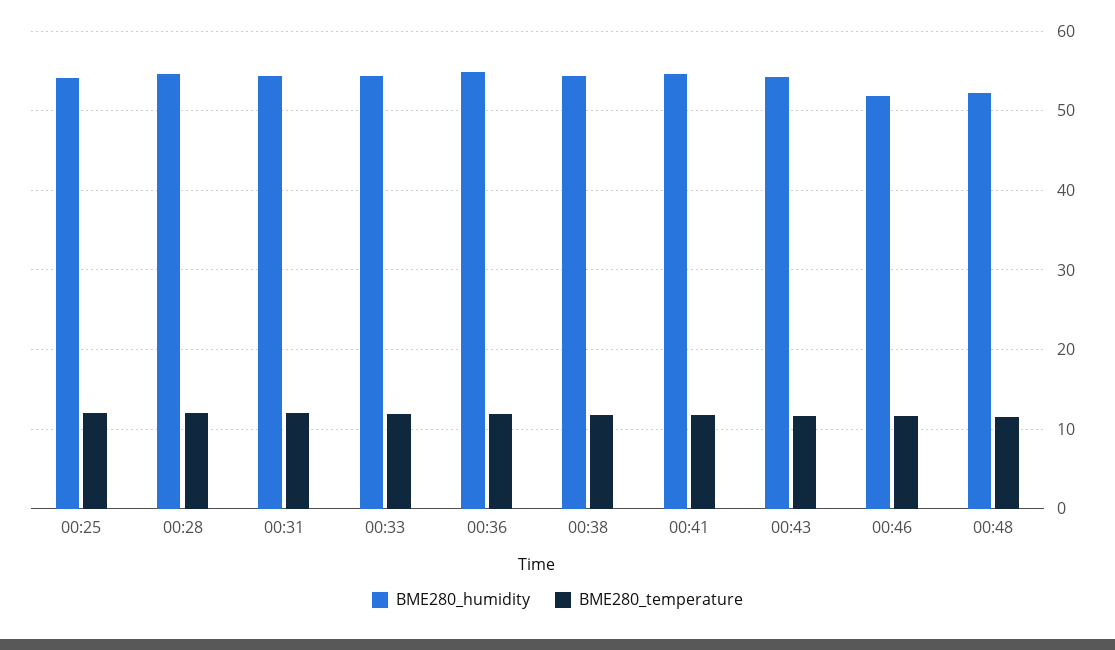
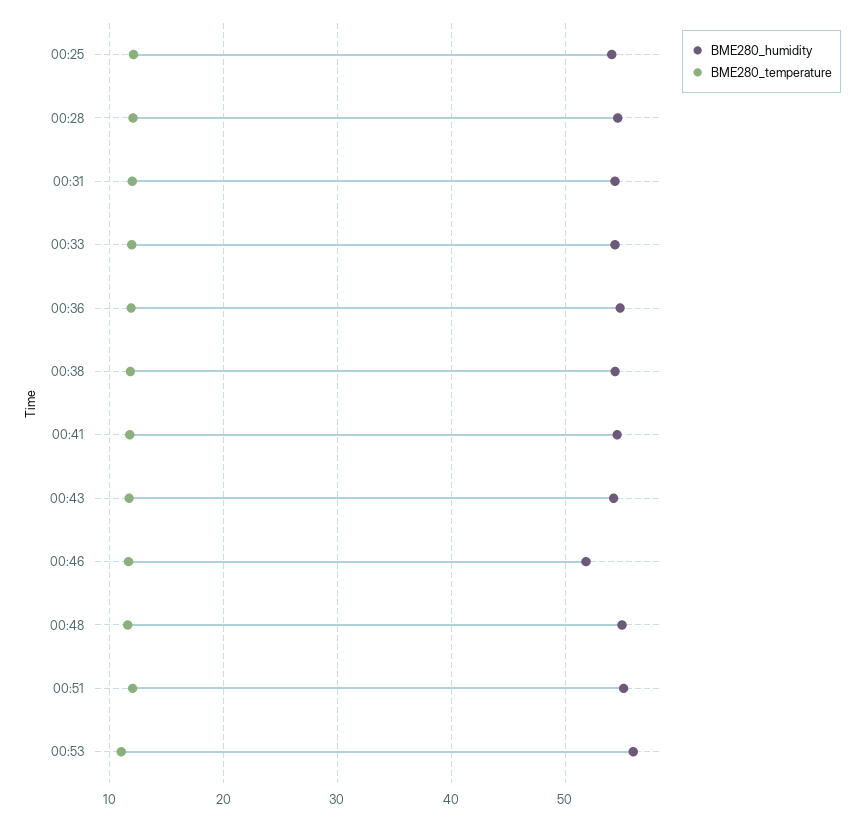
BME280_humidity, 00:48: 52 -> 55
BME280_humidity, 00:51: none -> 55
BME280_temperature, 00:51: none -> 12
BME280_humidity, 00:53: none -> 56
BME280_temperature, 00:53: none -> 11

